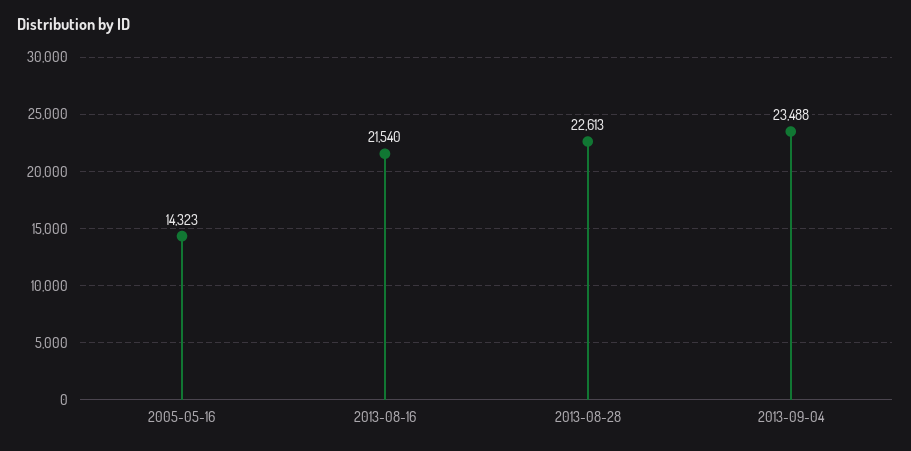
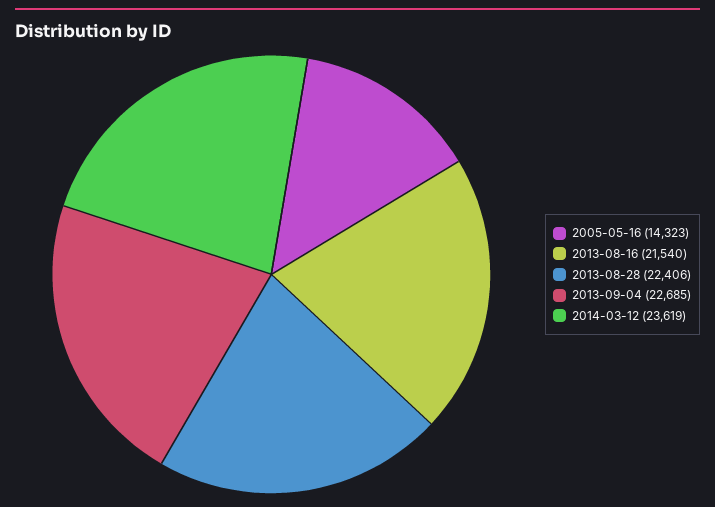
2013-08-28: 22613 -> 22406
2013-09-04: 23488 -> 22685
2014-03-12: none -> 23619

